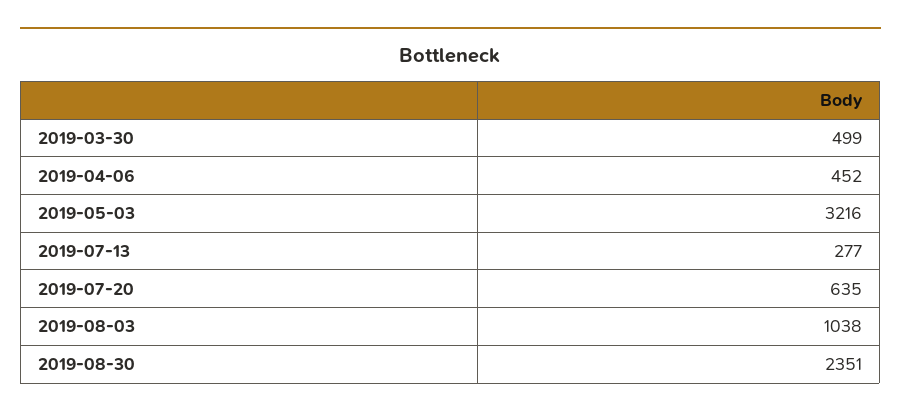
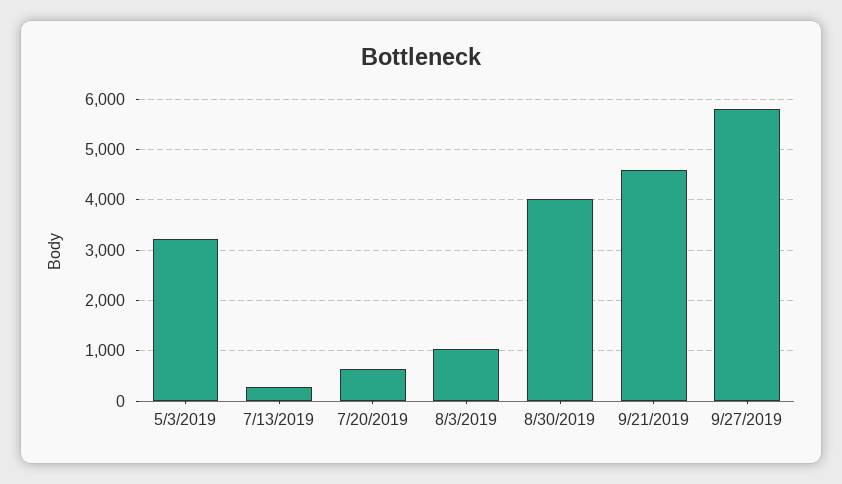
2019-03-30: 499 -> none
2019-04-06: 452 -> none
2019-08-30: 2351 -> 4000
9/21/2019: none -> 4600
9/27/2019: none -> 5800

